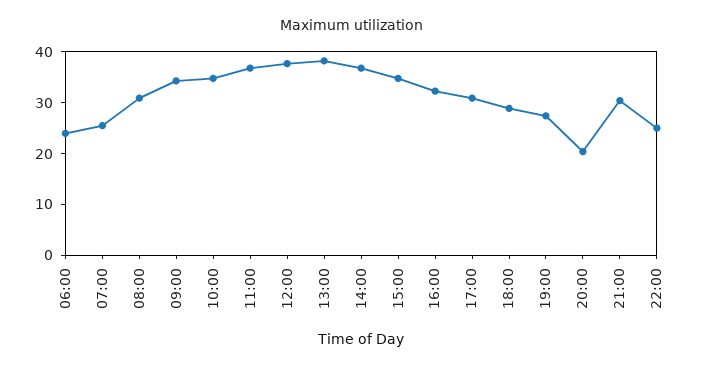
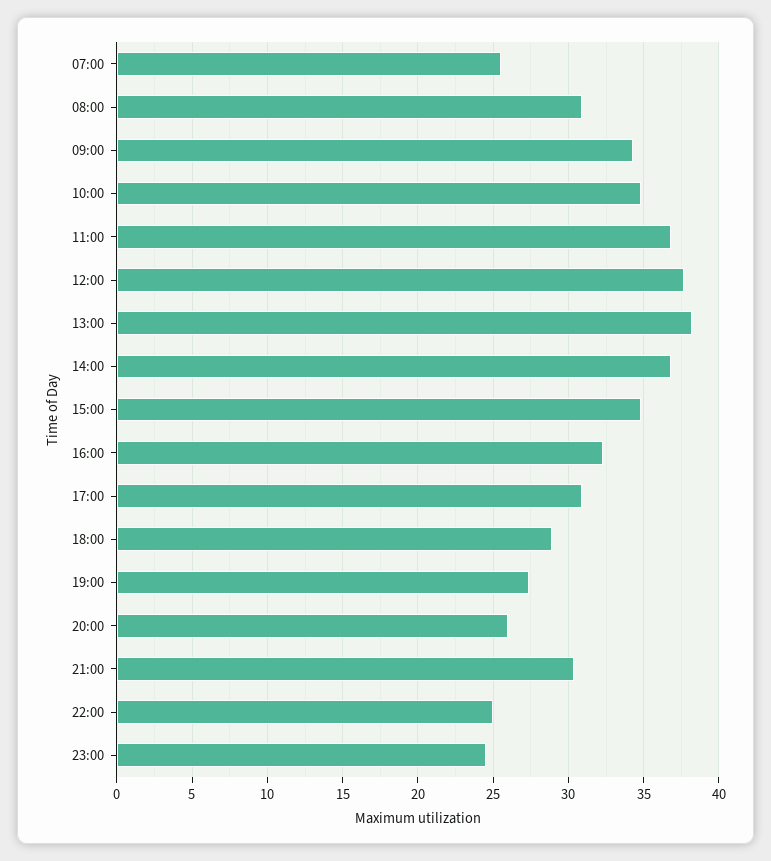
06:00: 24 -> none
20:00: 20 -> 26
23:00: none -> 24.5

